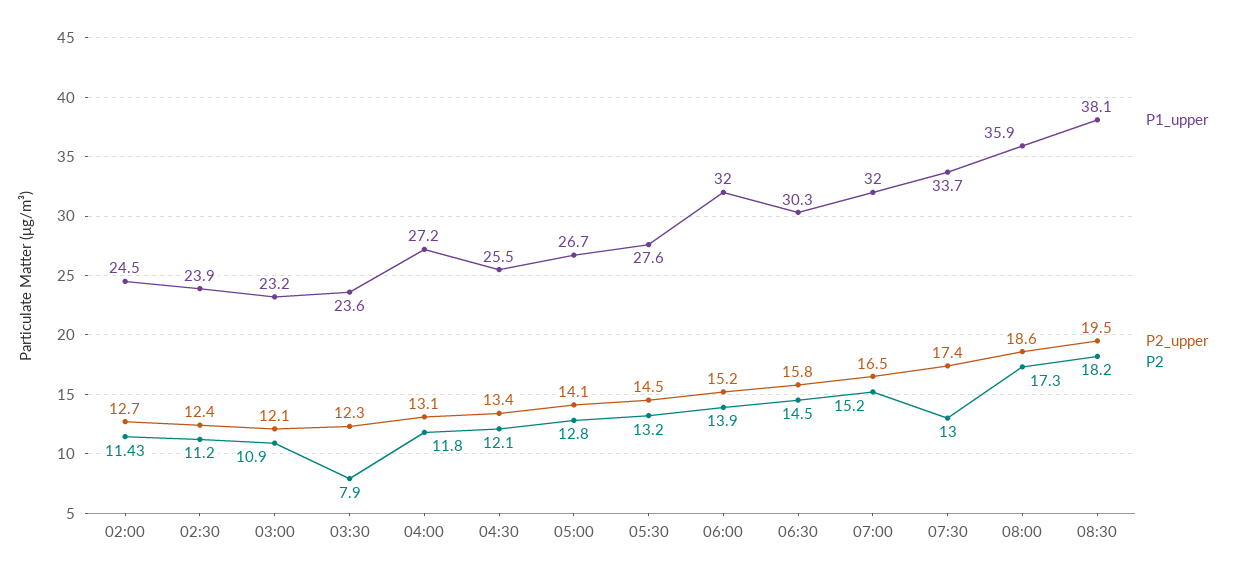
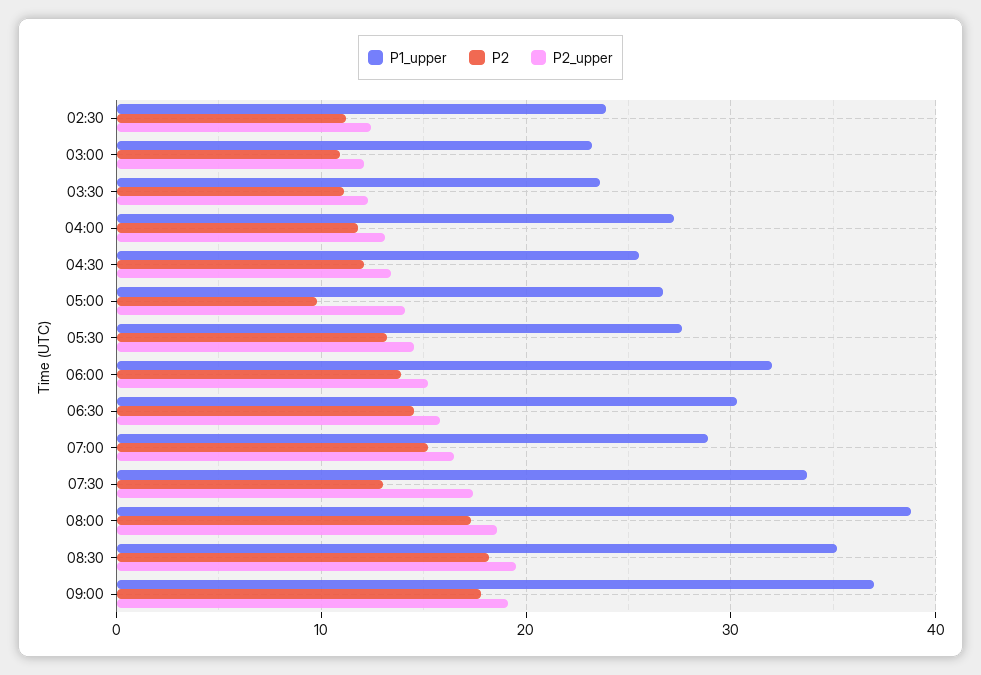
P1_upper, 02:00: 24.5 -> none
P2_upper, 02:00: 12.7 -> none
P2, 02:00: 11.43 -> none
P2, 03:30: 7.9 -> 11
P2, 05:00: 12.8 -> 10
P1_upper, 07:00: 32 -> 29
P1_upper, 08:00: 35.9 -> 39
P1_upper, 08:30: 38.1 -> 35
P1_upper, 09:00: none -> 37
P2, 09:00: none -> 18
P2_upper, 09:00: none -> 19

